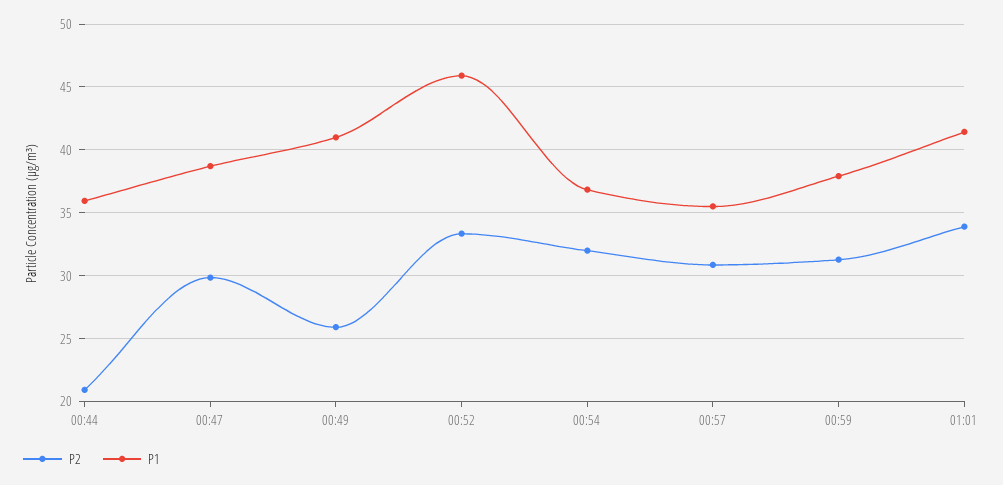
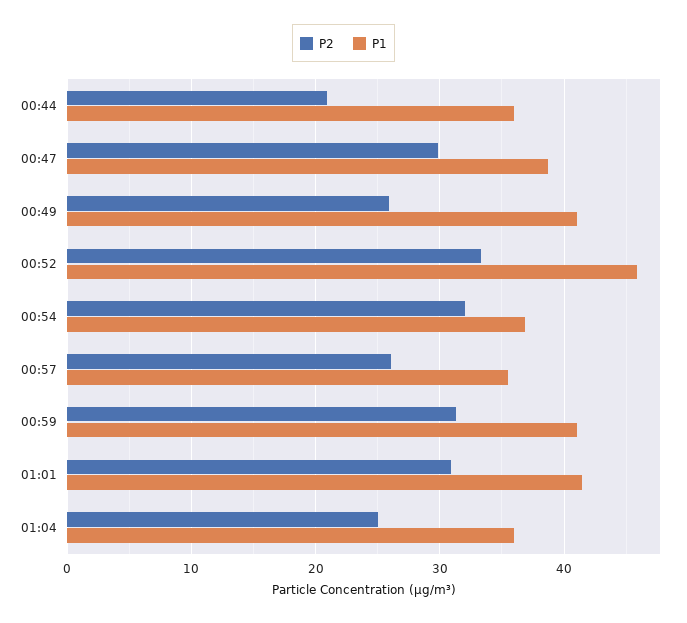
P2, 00:57: 31 -> 26
P1, 00:59: 38 -> 41
P2, 01:01: 34 -> 31
P2, 01:04: none -> 25
P1, 01:04: none -> 36

